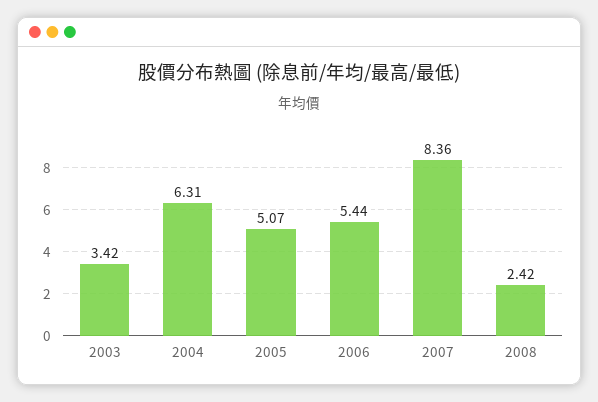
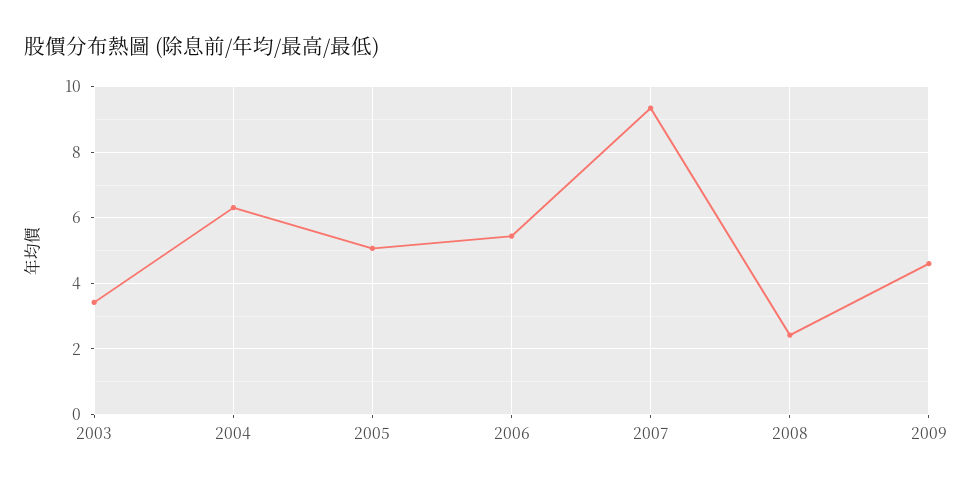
2007: 8.36 -> 9.4
2009: none -> 4.6

